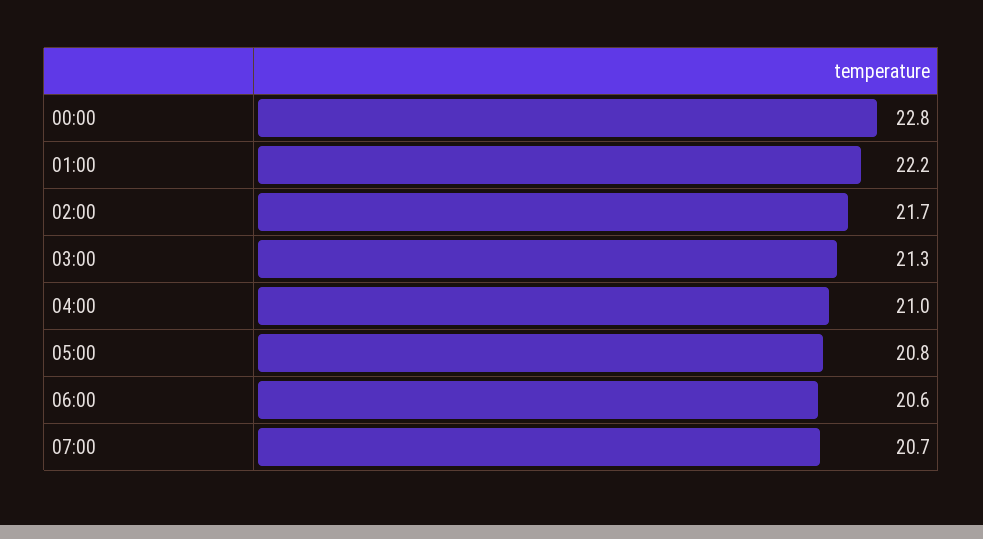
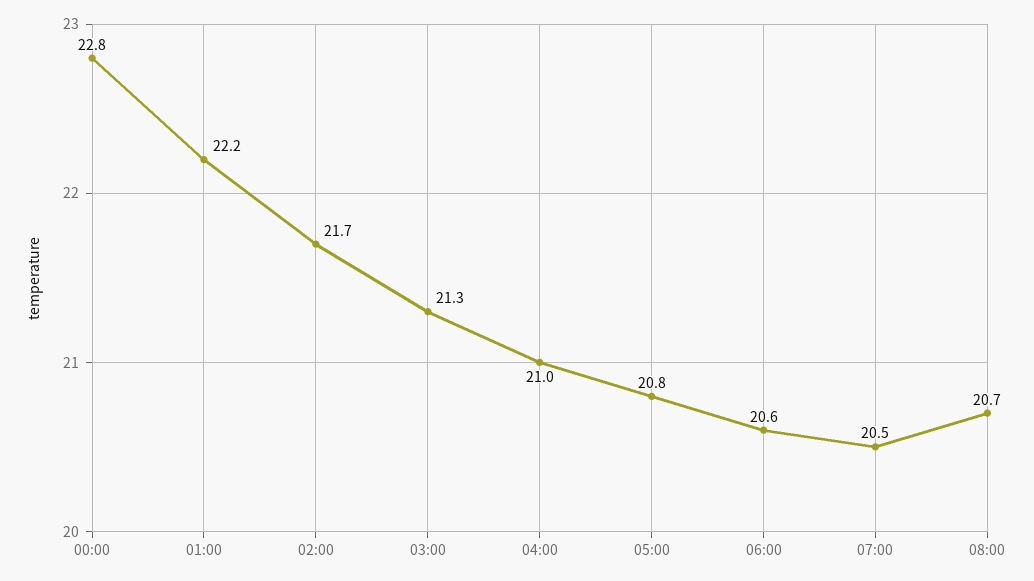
07:00: 20.7 -> 20.5
08:00: none -> 20.7

